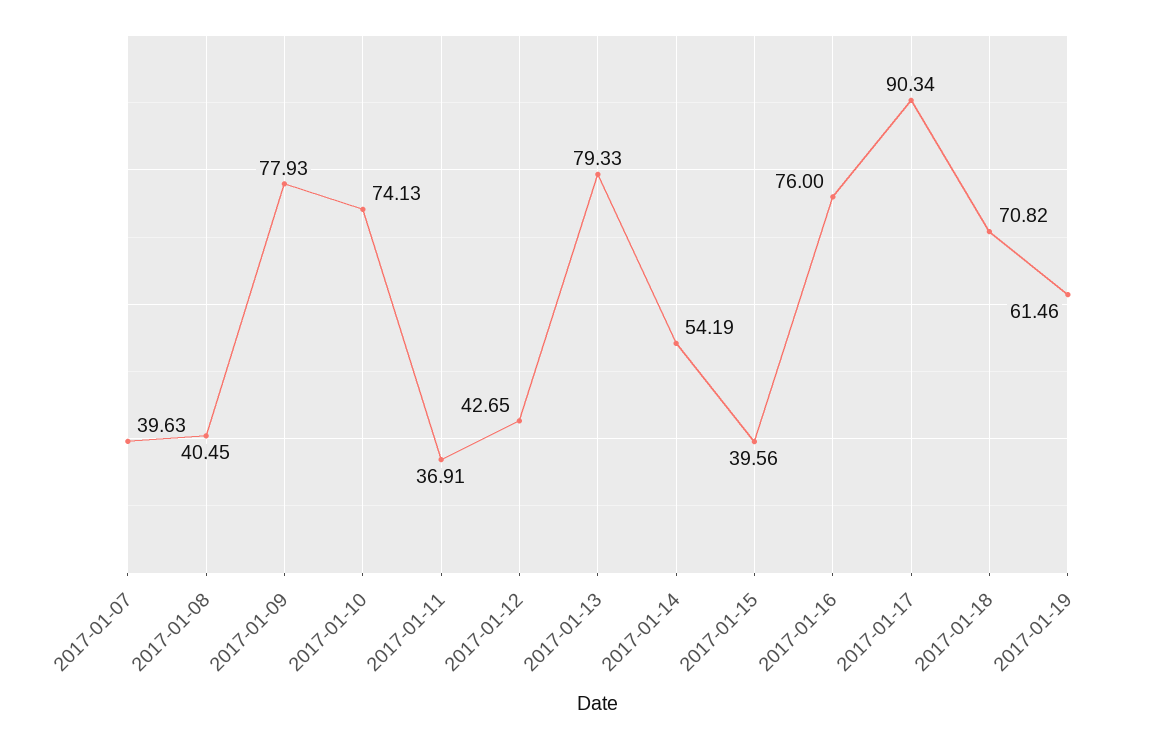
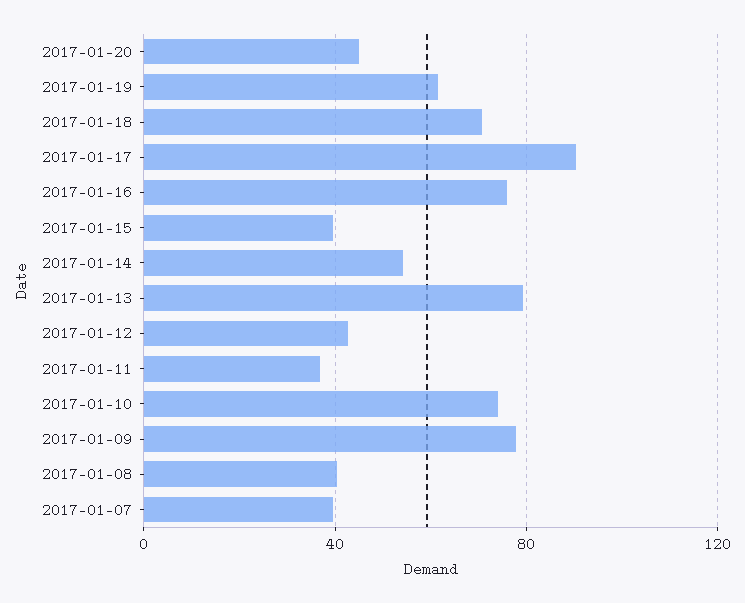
2017-01-20: none -> 45

